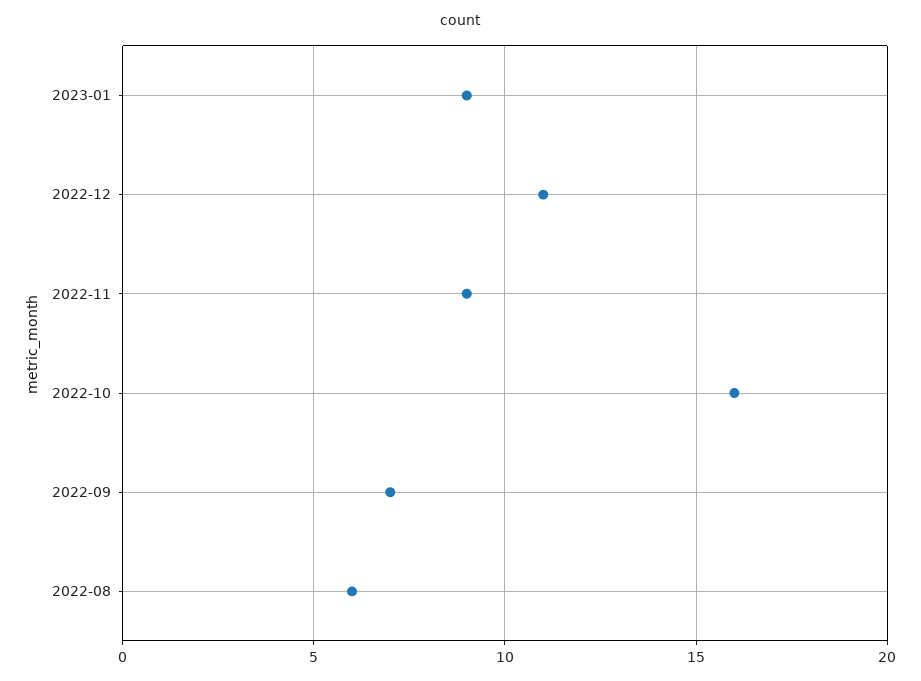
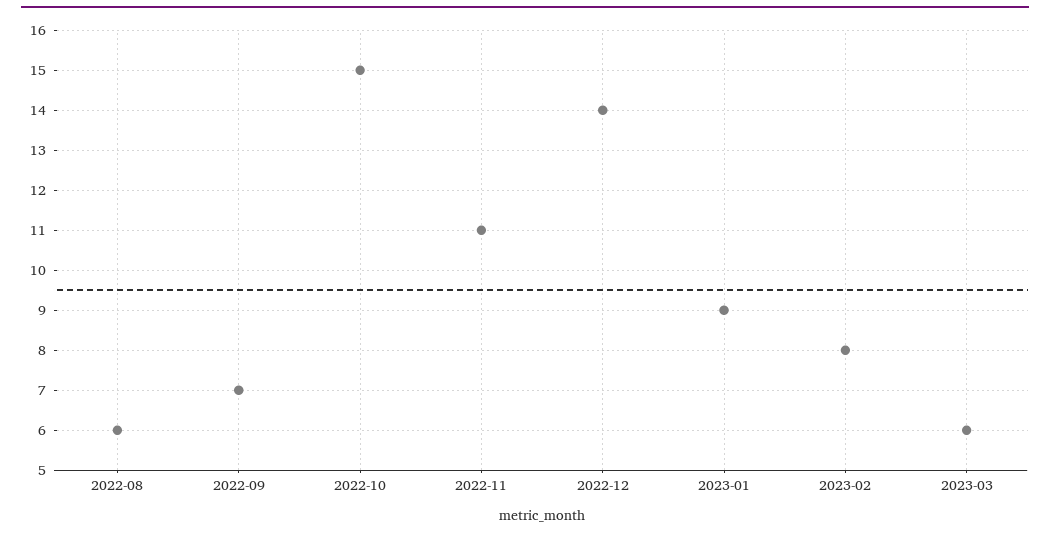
2022-12: 11 -> 14
2022-11: 9 -> 11
2022-10: 16 -> 15
2023-02: none -> 8
2023-03: none -> 6

